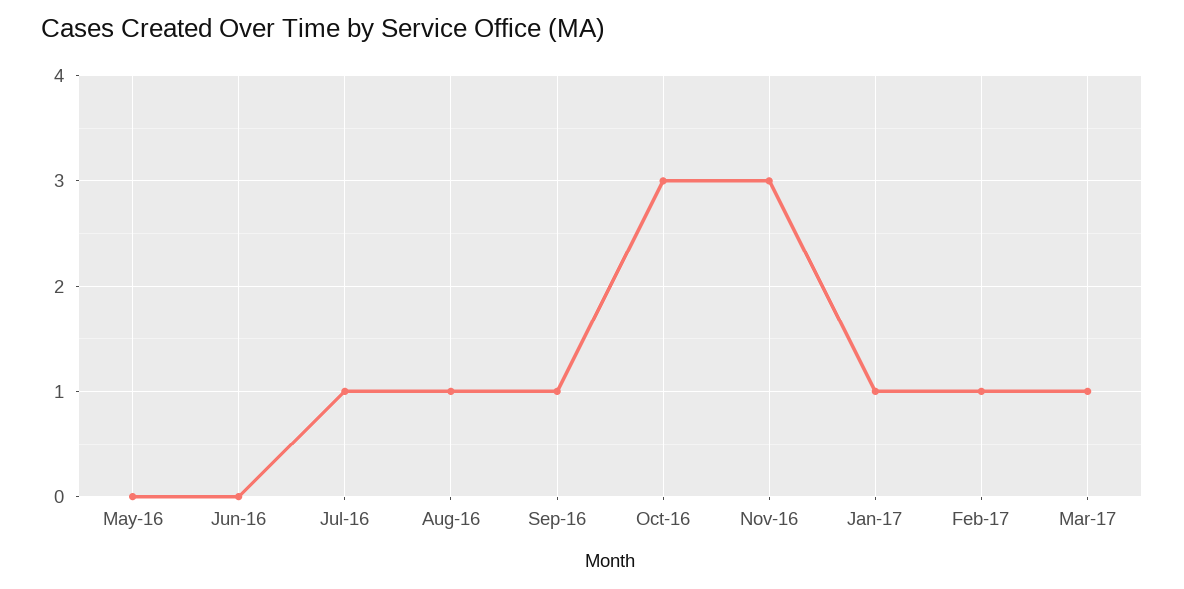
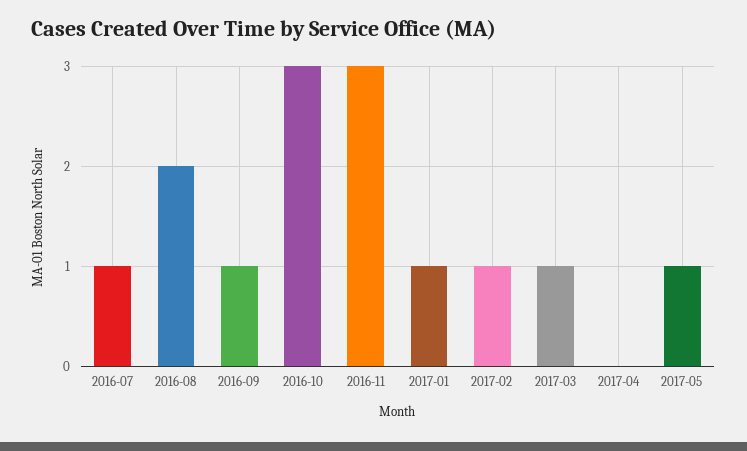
May-16: 0 -> none
Jun-16: 0 -> none
Aug-16: 1 -> 2
2017-04: none -> 0
2017-05: none -> 1

